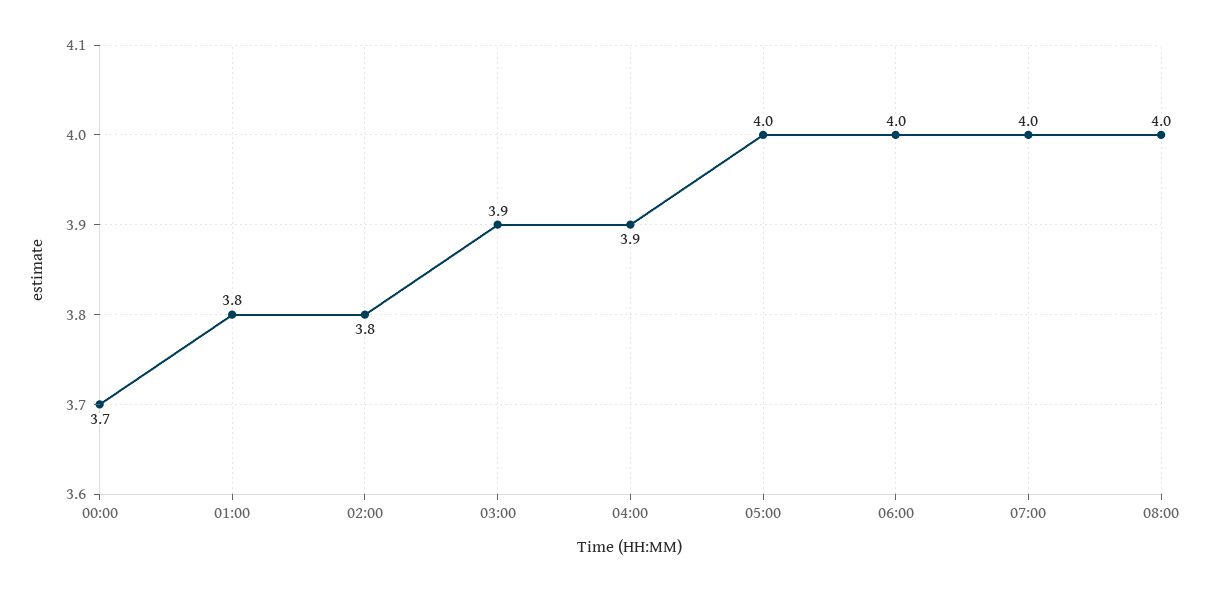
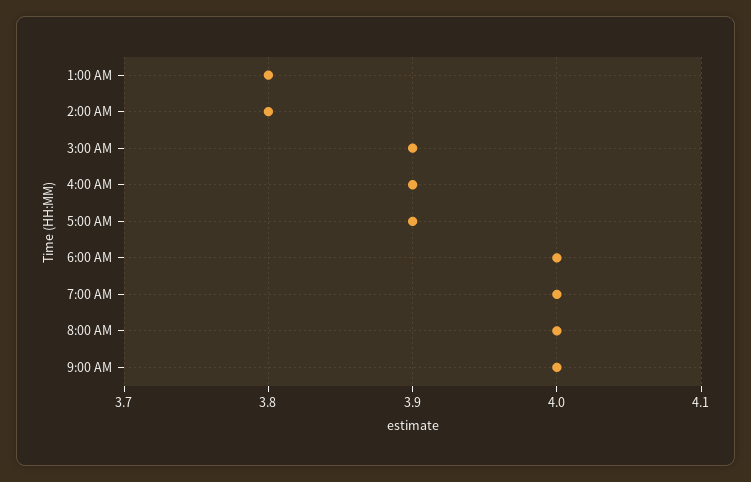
00:00: 3.7 -> none
05:00: 4 -> 3.9
9:00 AM: none -> 4

